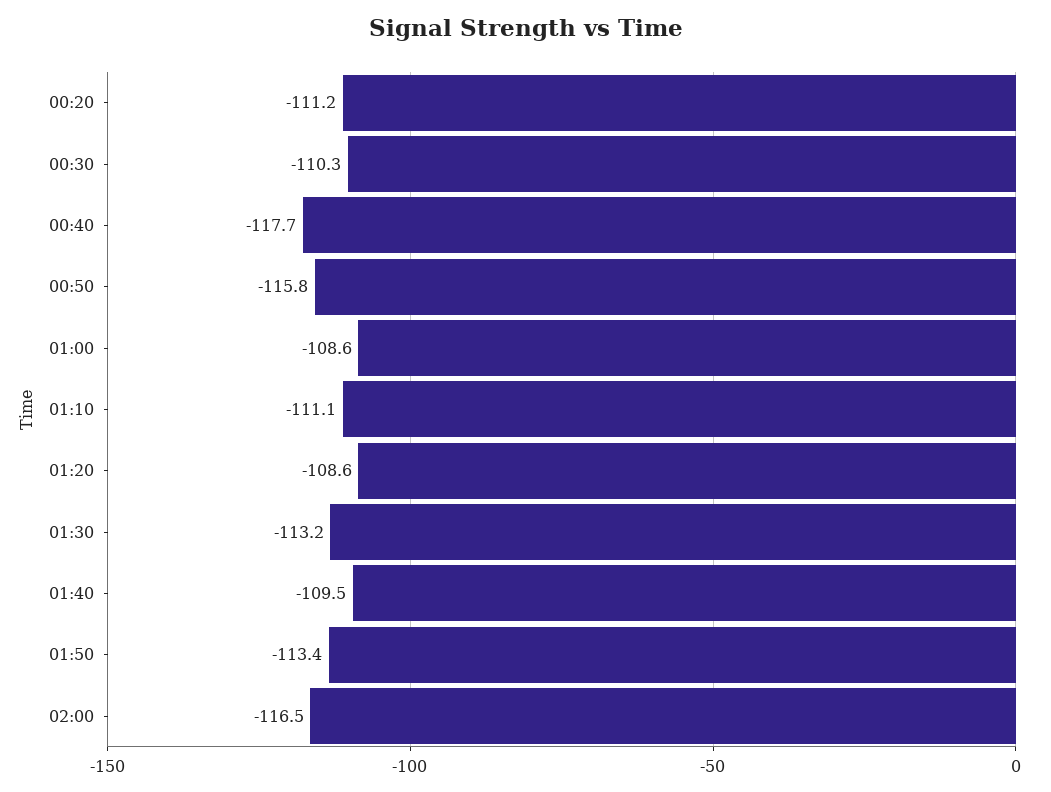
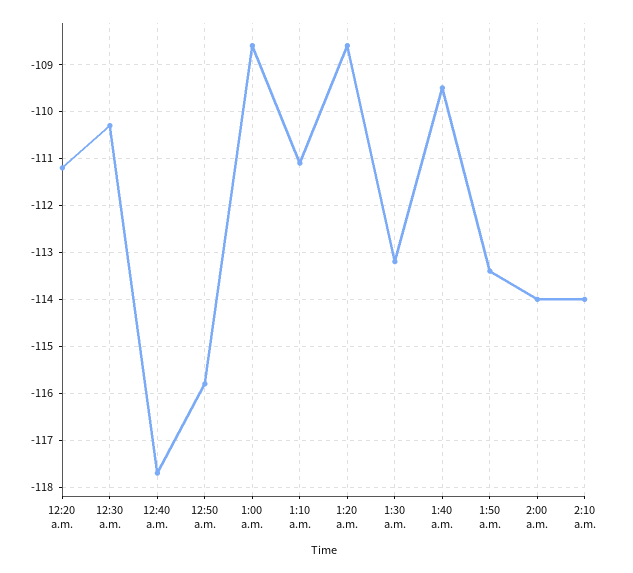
02:00: -116.5 -> -114
2:10 a.m.: none -> -114

